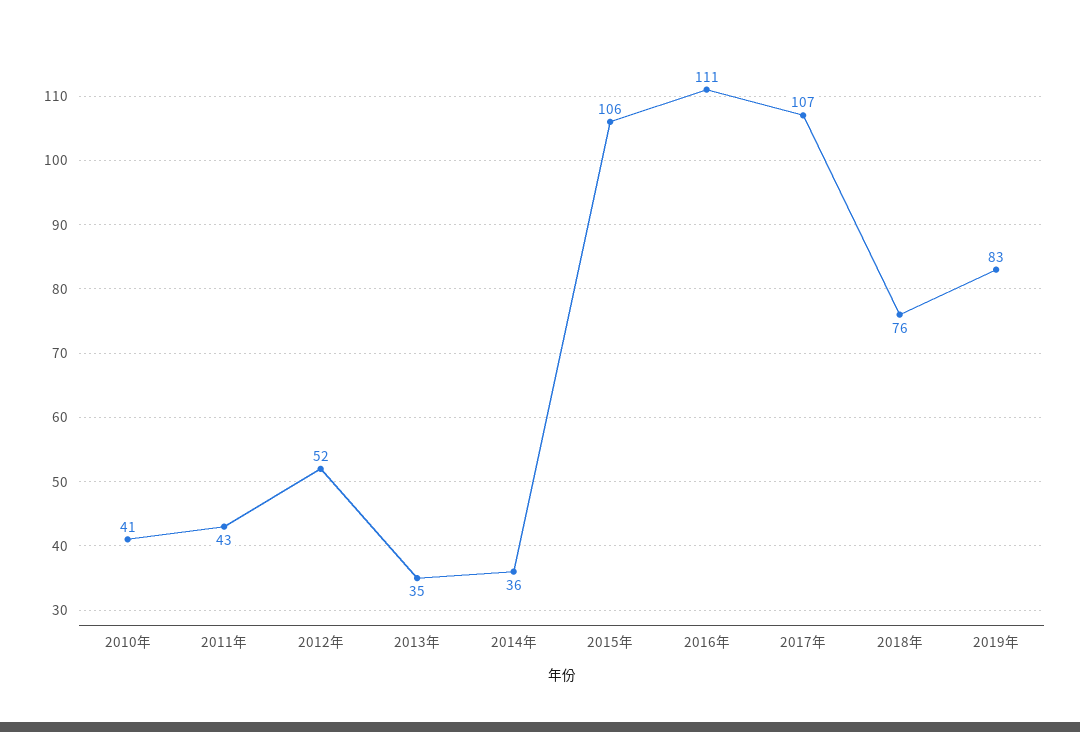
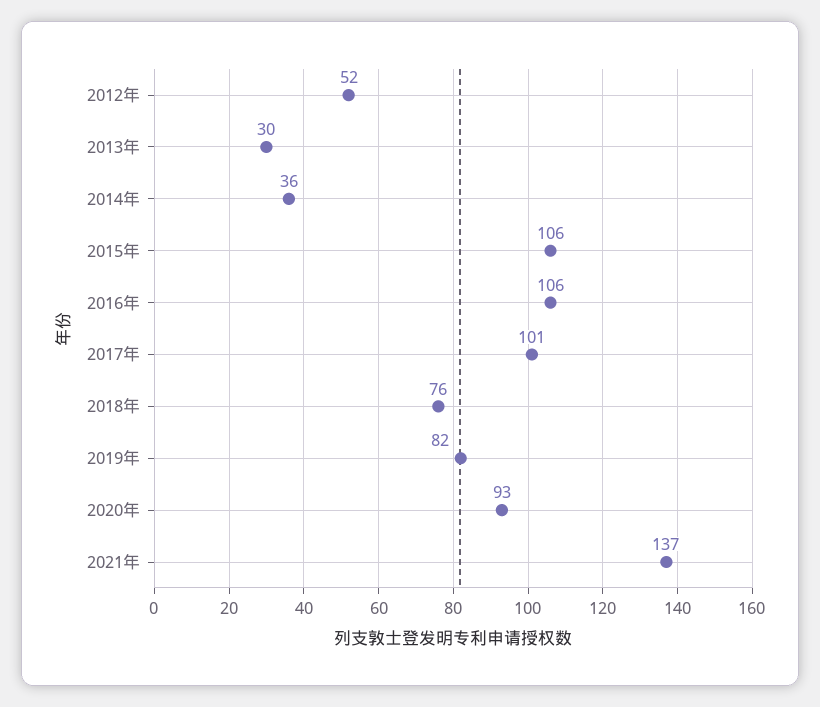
2010年: 41 -> none
2011年: 43 -> none
2013年: 35 -> 30
2016年: 111 -> 106
2017年: 107 -> 101
2019年: 83 -> 82
2020年: none -> 93
2021年: none -> 137

